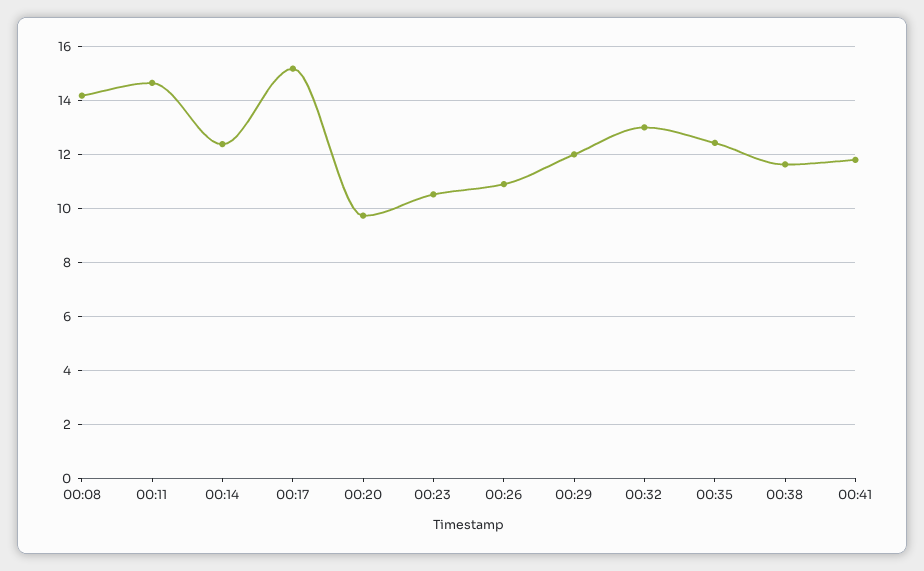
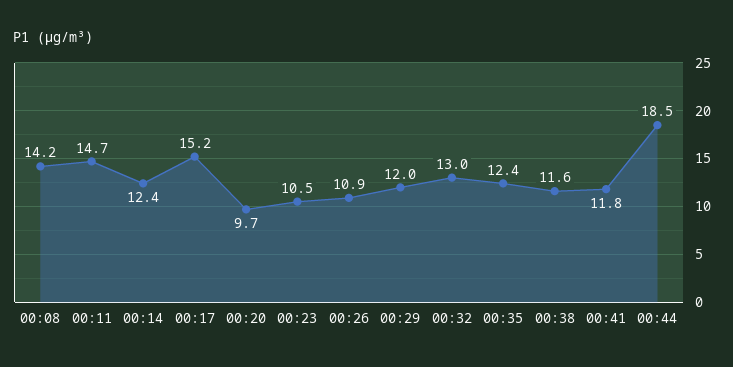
00:44: none -> 18.5

